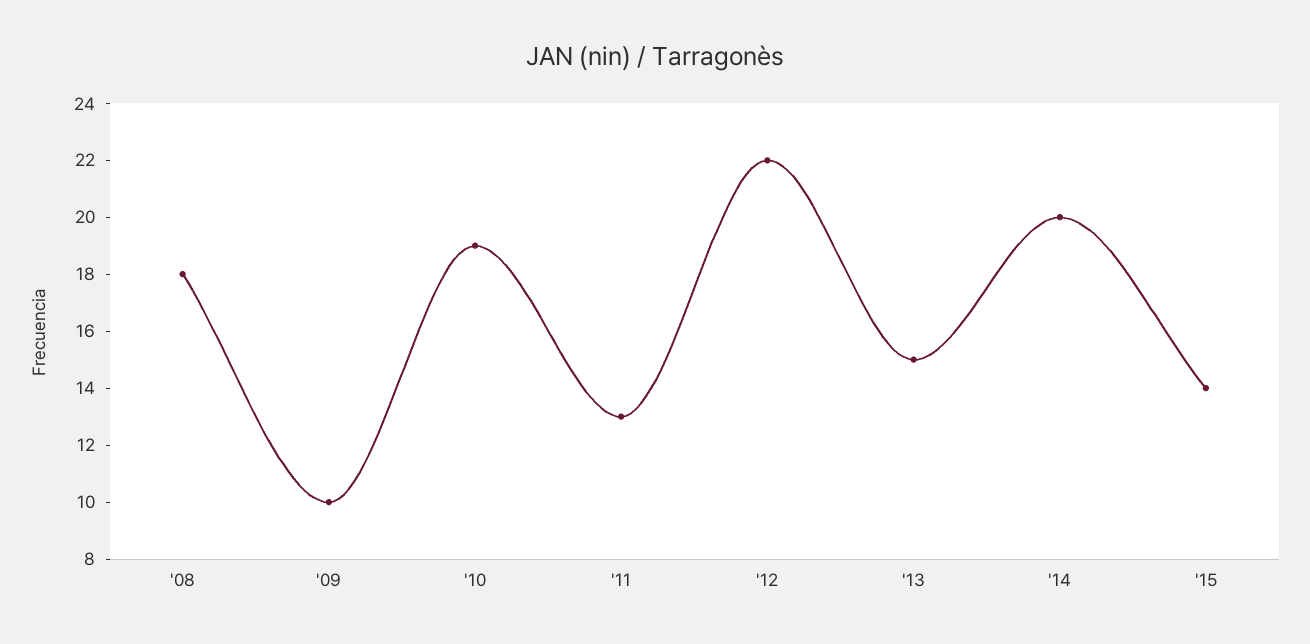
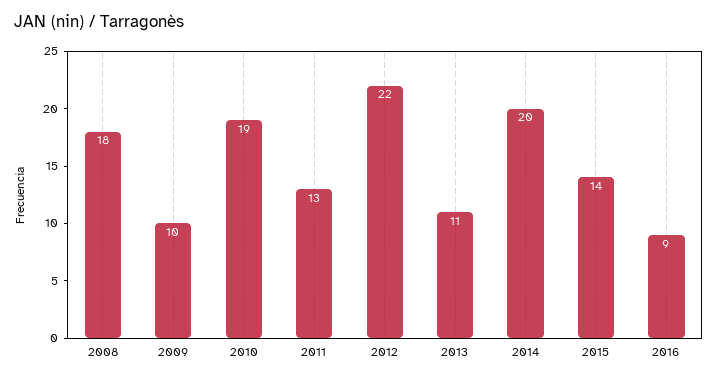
'13: 15 -> 11
2016: none -> 9

